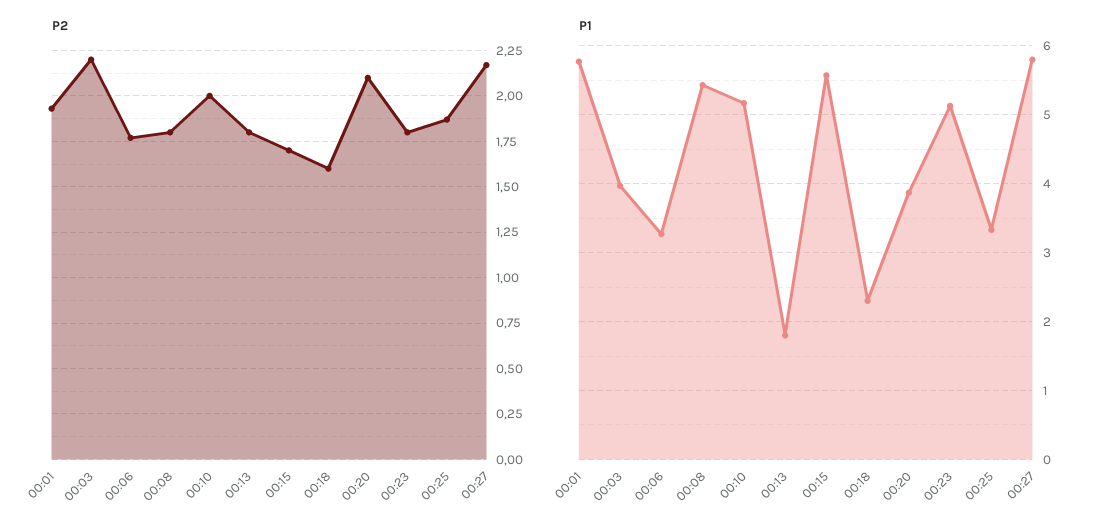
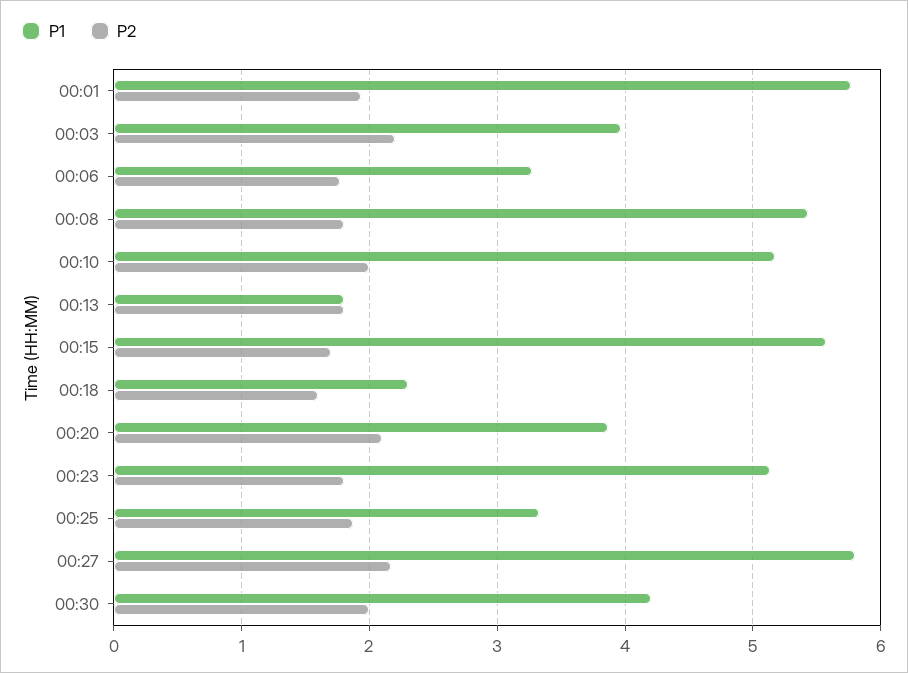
P1, 00:30: none -> 4.2
P2, 00:30: none -> 2

